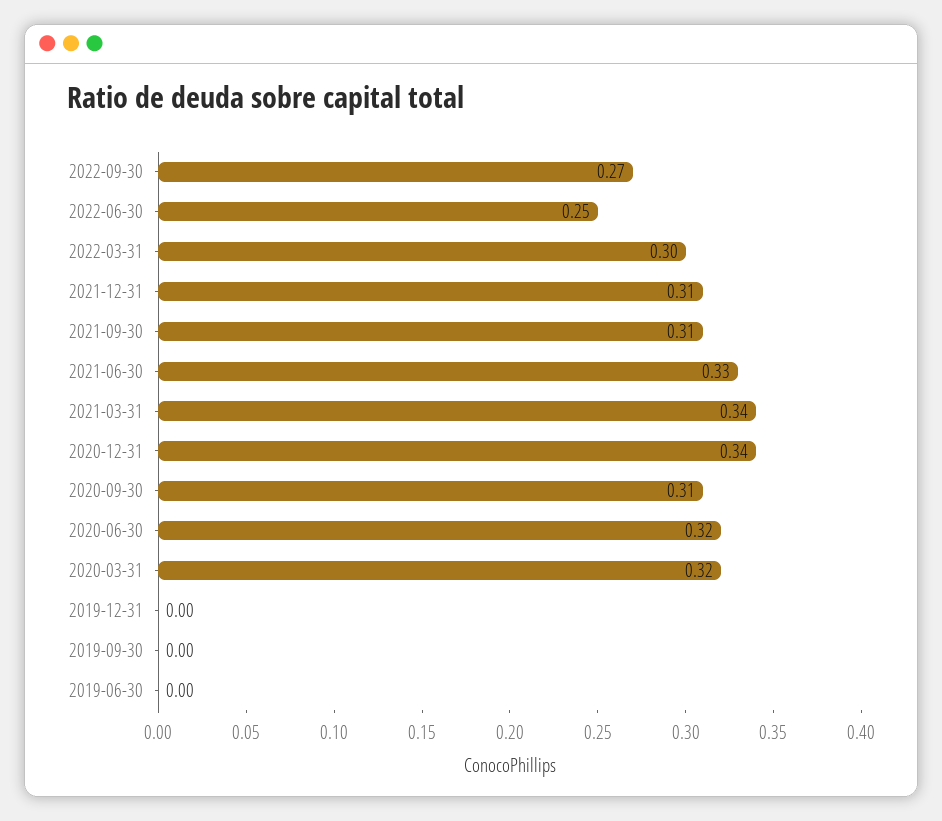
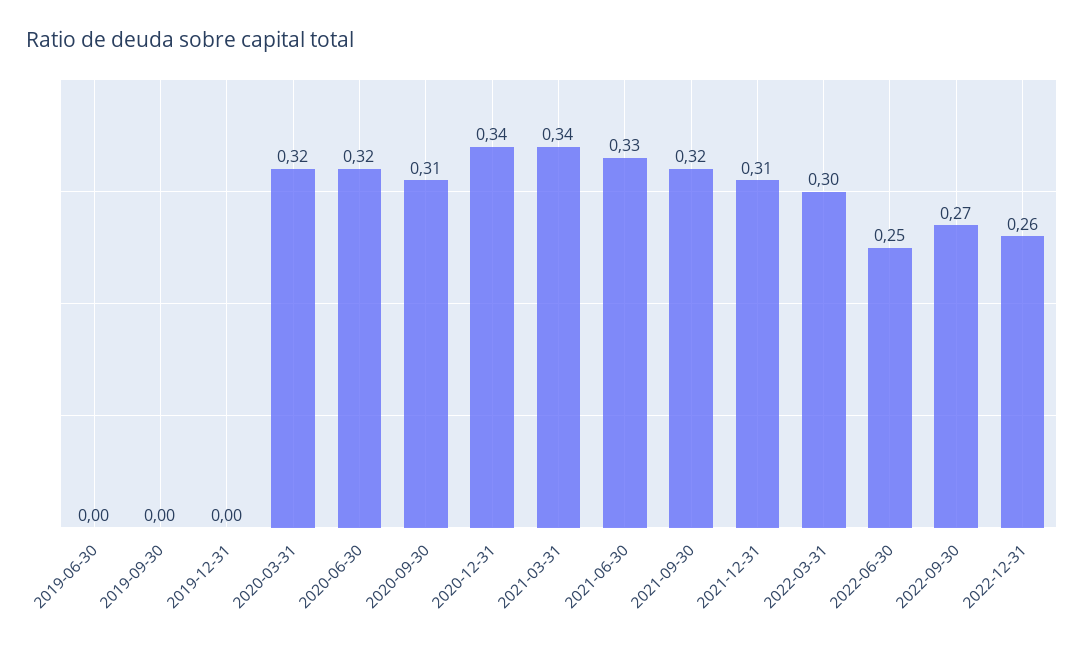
2021-09-30: 0.31 -> 0.32
2022-12-31: none -> 0.26

